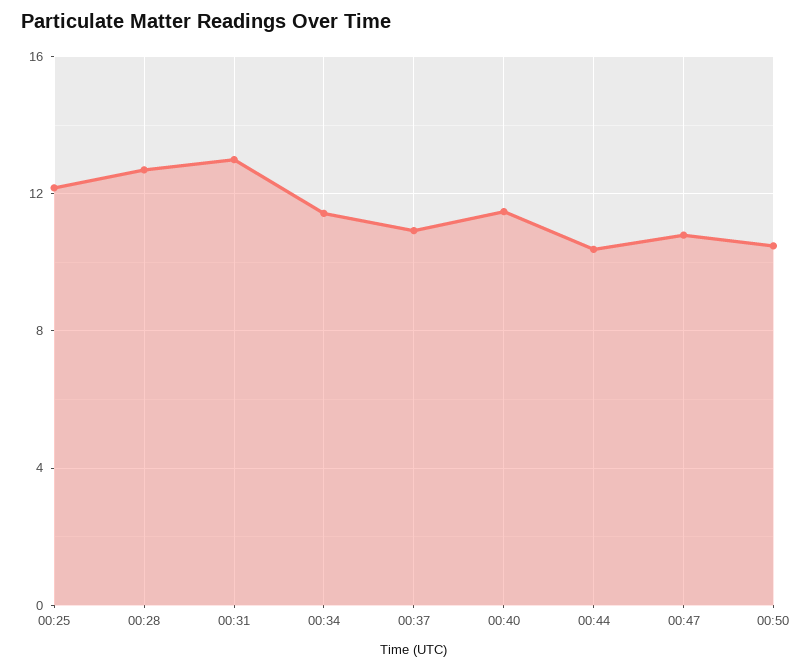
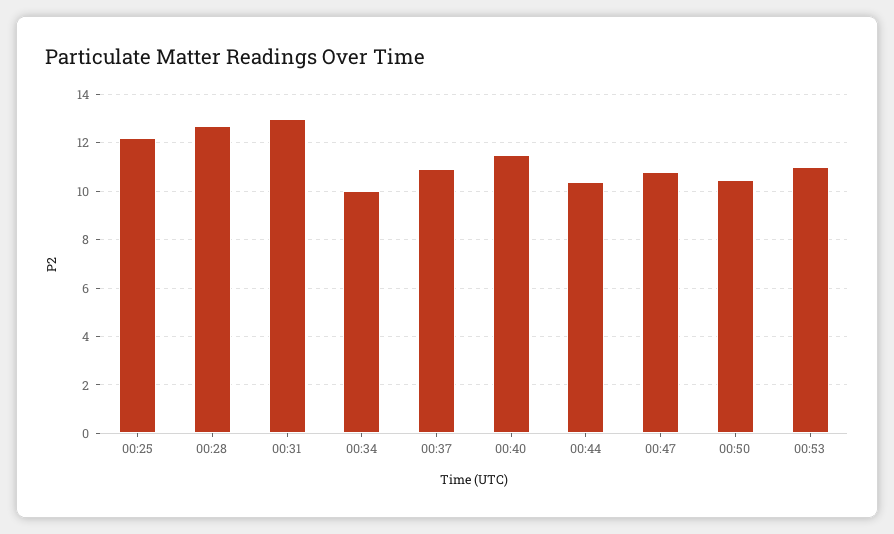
00:34: 11.5 -> 10
00:53: none -> 11

